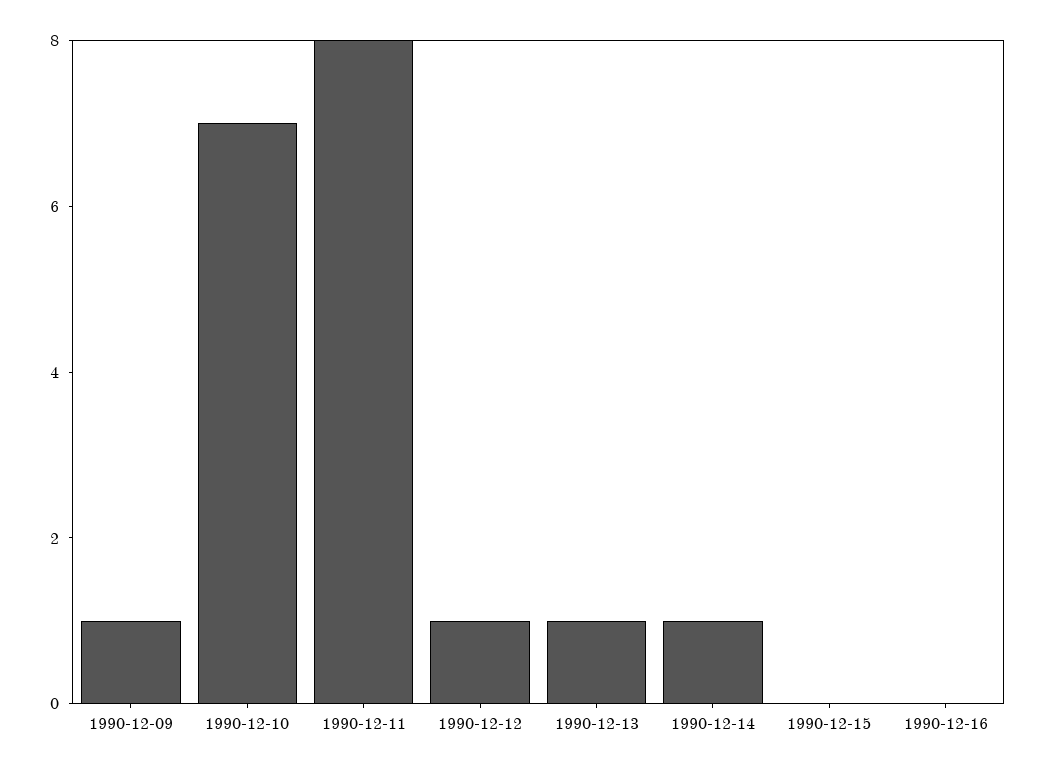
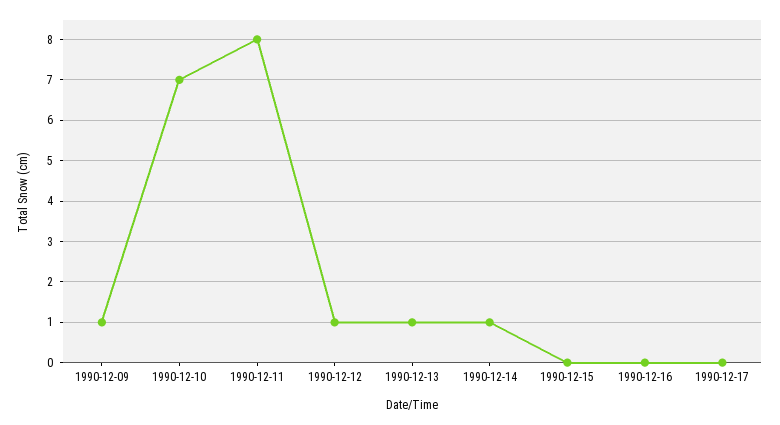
1990-12-17: none -> 0

